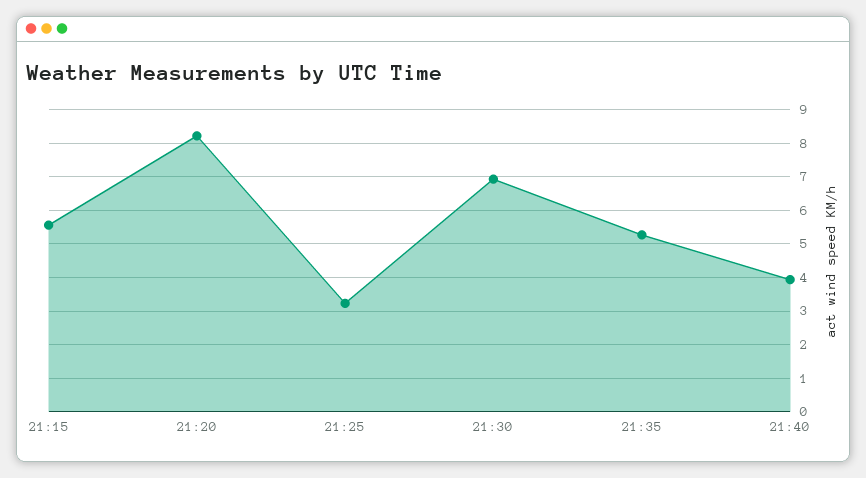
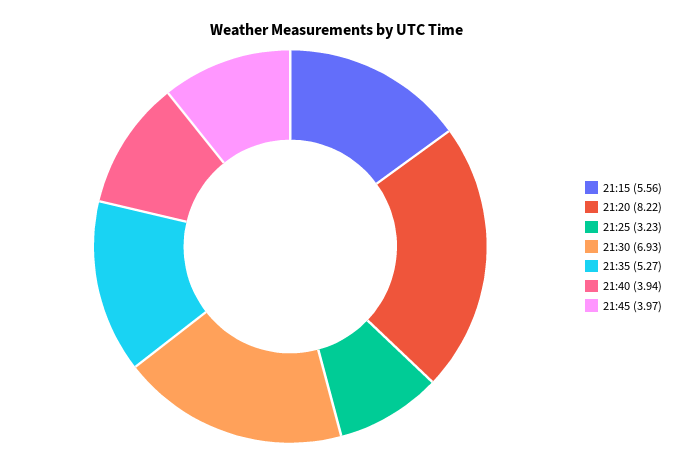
21:45: none -> 3.97

